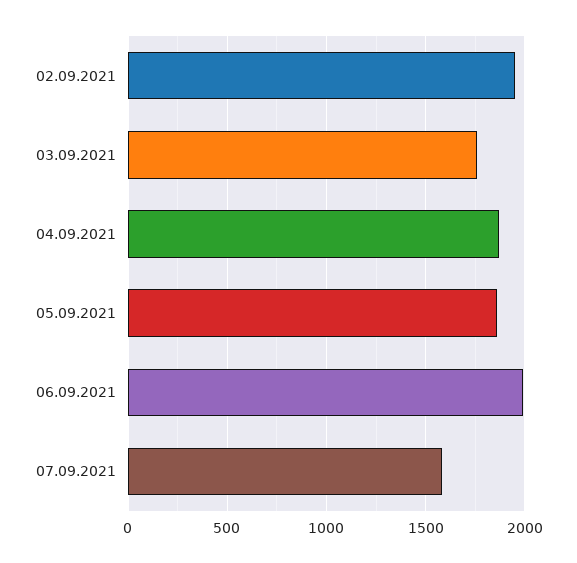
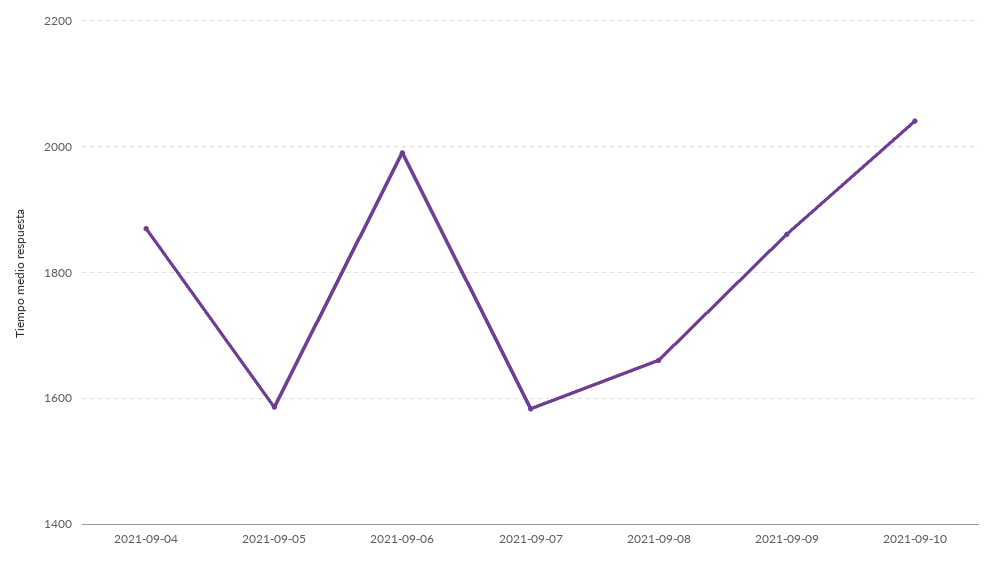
02.09.2021: 1950 -> none
03.09.2021: 1750 -> none
05.09.2021: 1850 -> 1580
2021-09-08: none -> 1660
2021-09-09: none -> 1860
2021-09-10: none -> 2040

